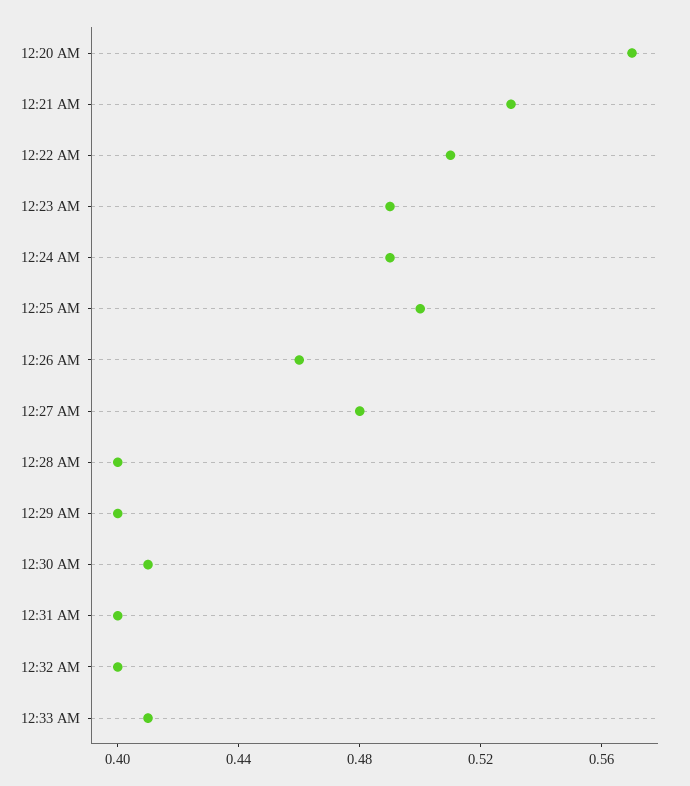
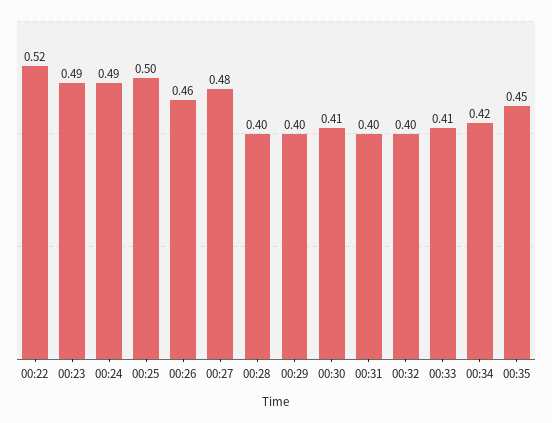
12:20 AM: 0.57 -> none
12:21 AM: 0.53 -> none
12:22 AM: 0.51 -> 0.52
00:34: none -> 0.42
00:35: none -> 0.45

